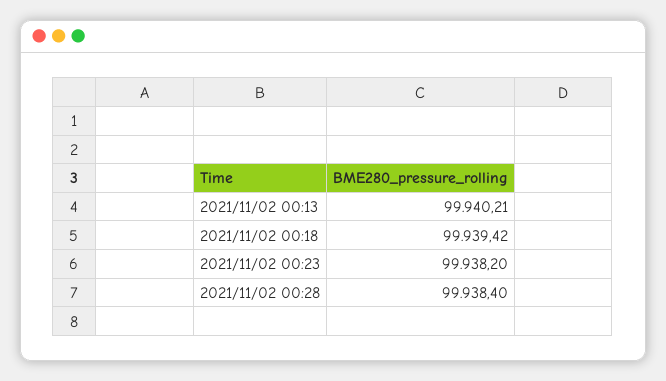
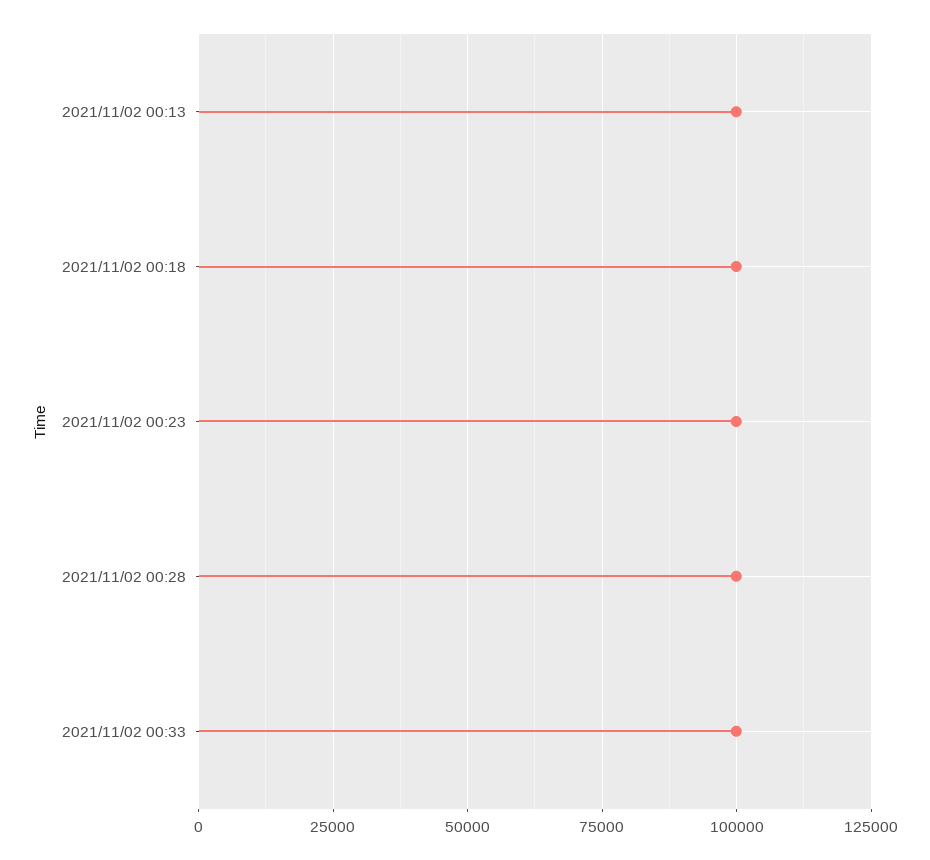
2021/11/02 00:33: none -> 100000

